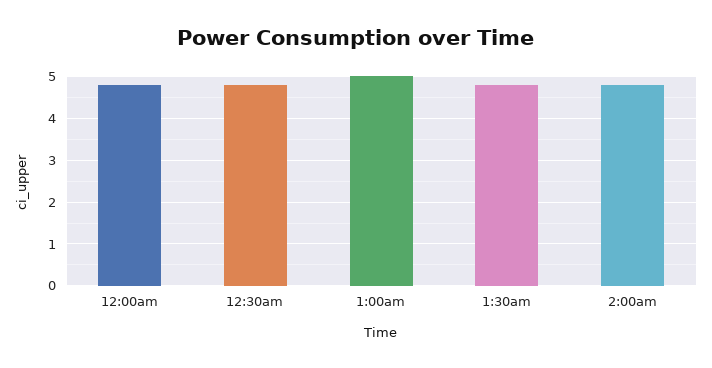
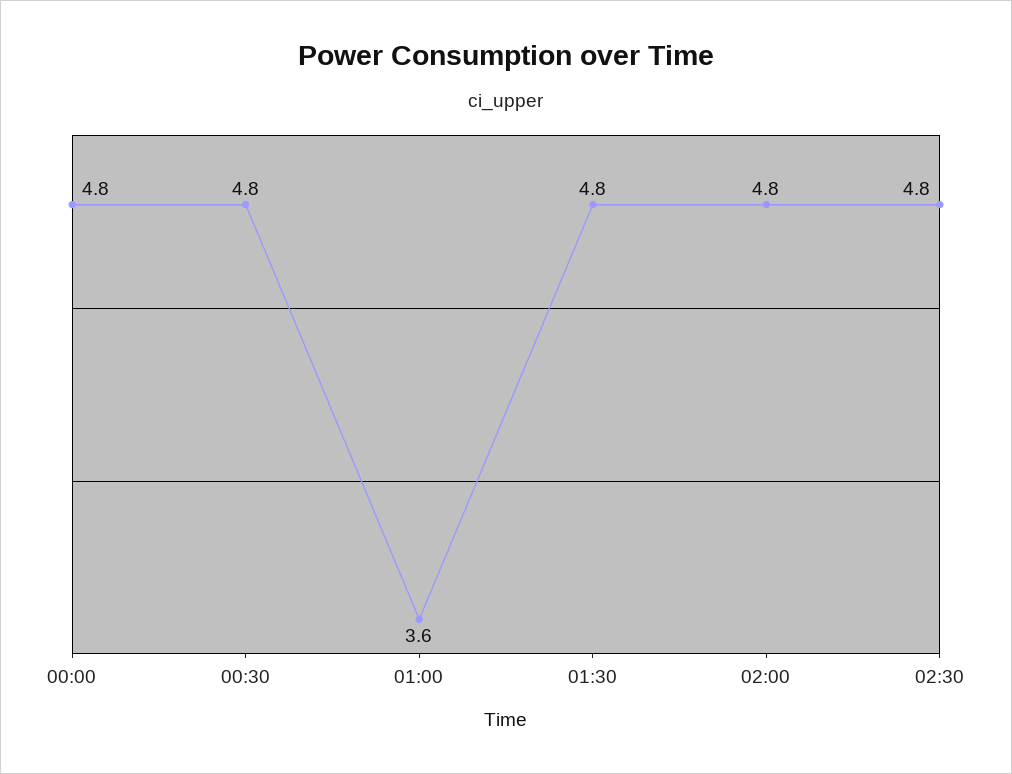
1:00am: 5 -> 3.6
02:30: none -> 4.8

